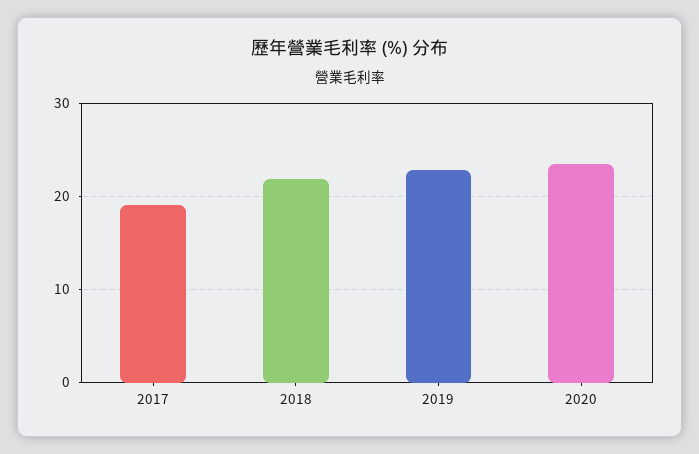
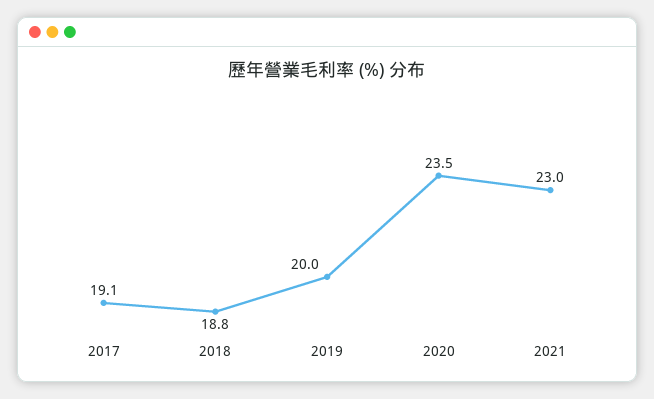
2018: 22 -> 18.8
2019: 23 -> 20
2021: none -> 23

